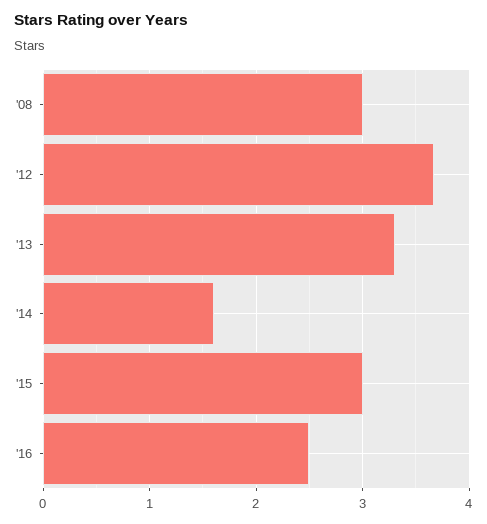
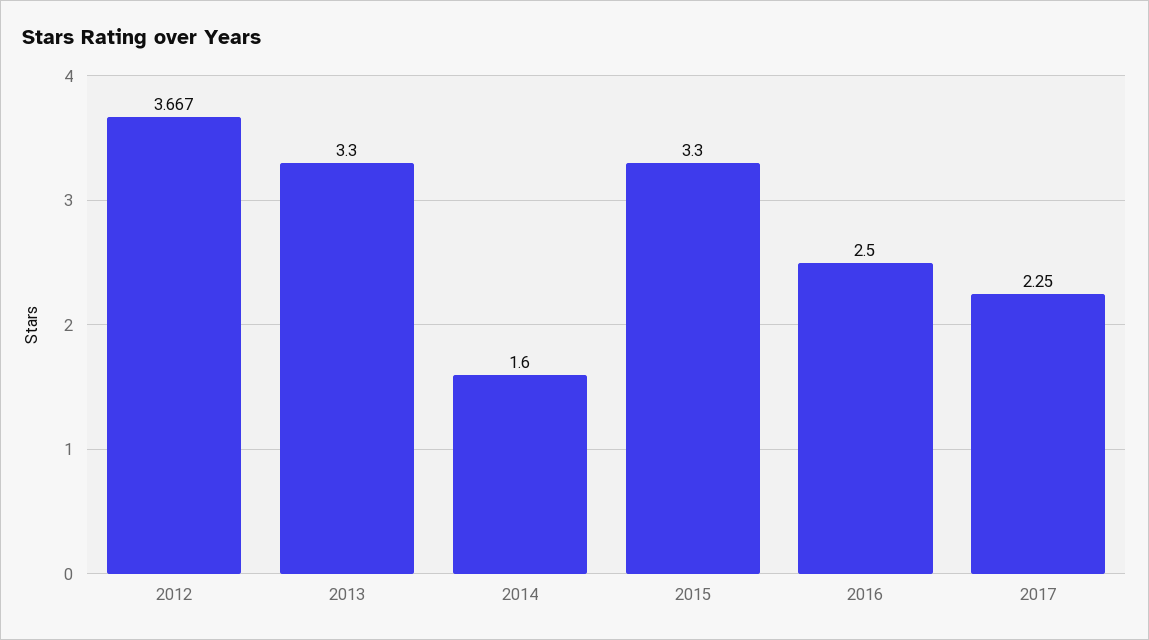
'08: 3 -> none
'15: 3 -> 3.3
2017: none -> 2.25

